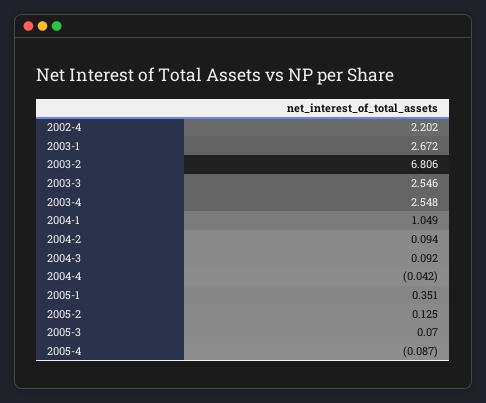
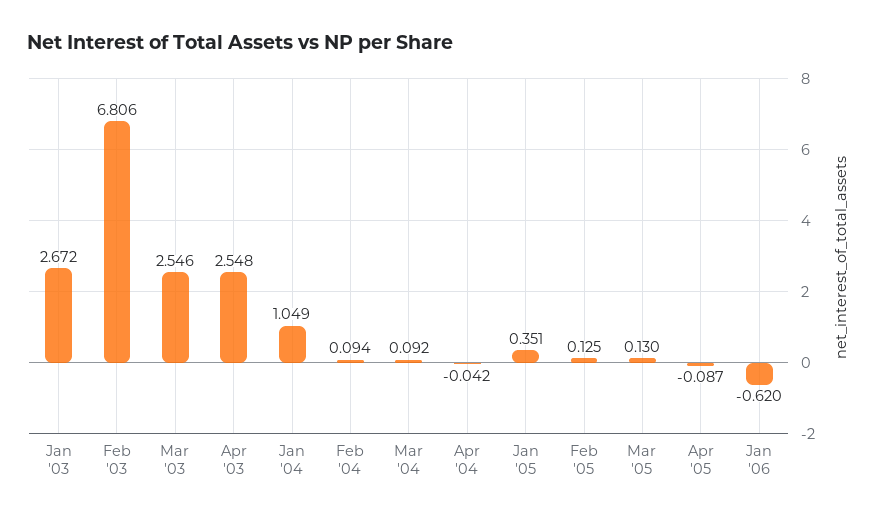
2002-4: 2.202 -> none
2005-3: 0.07 -> 0.13
Jan '06: none -> -0.62

